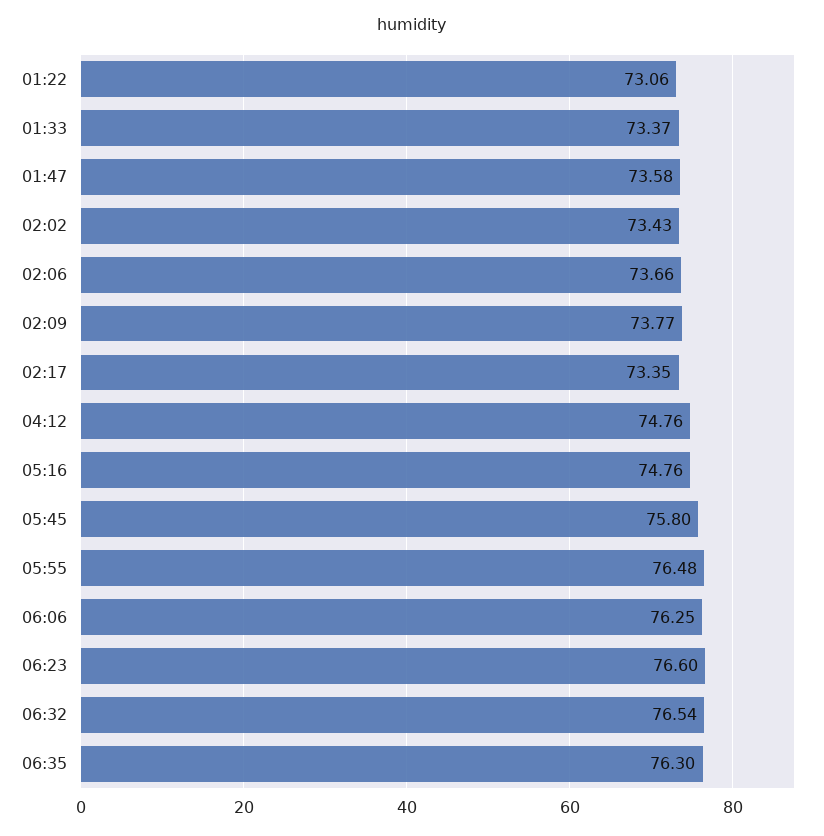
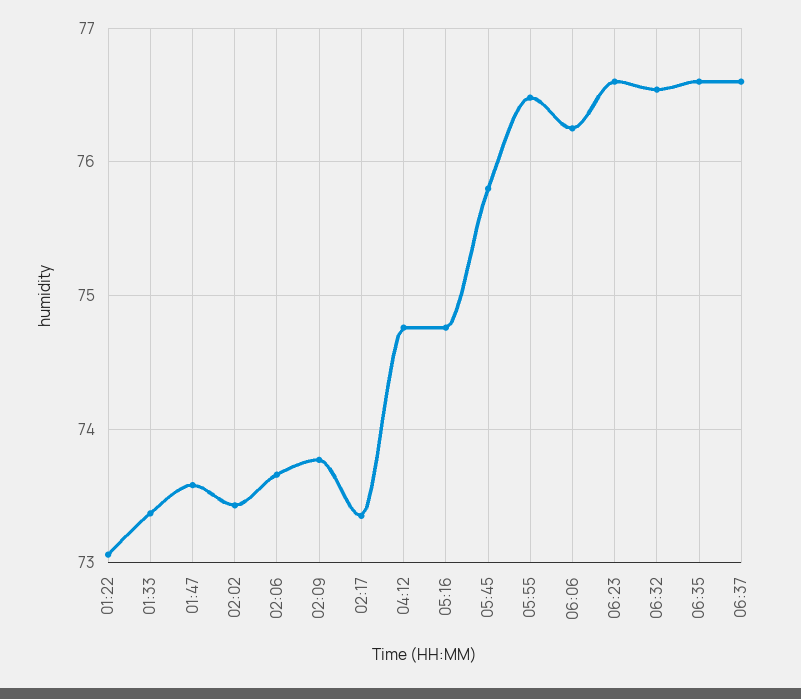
06:35: 76.3 -> 76.6
06:37: none -> 76.6

